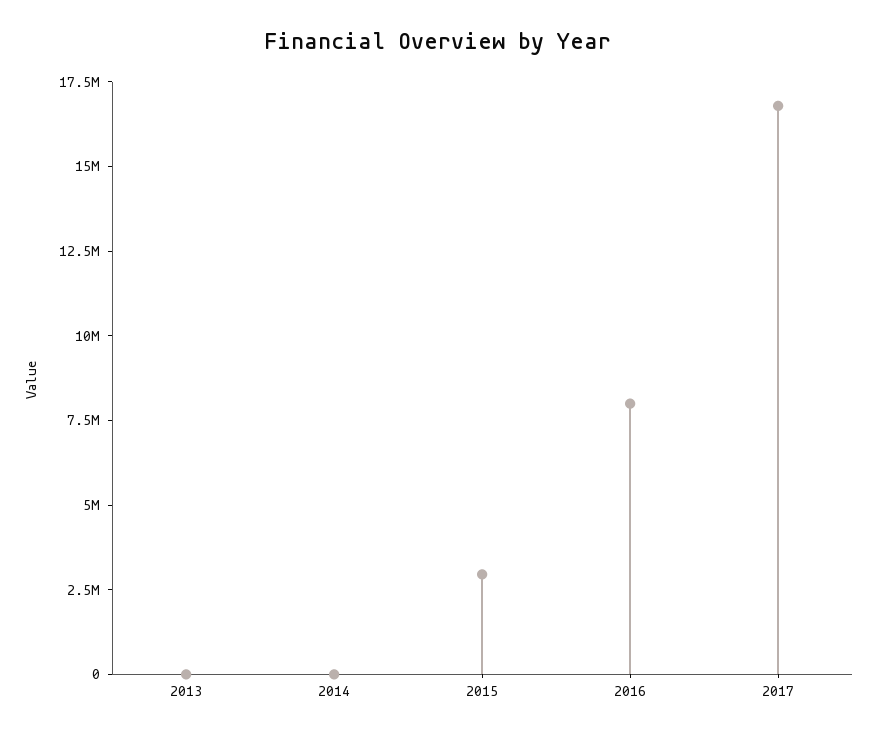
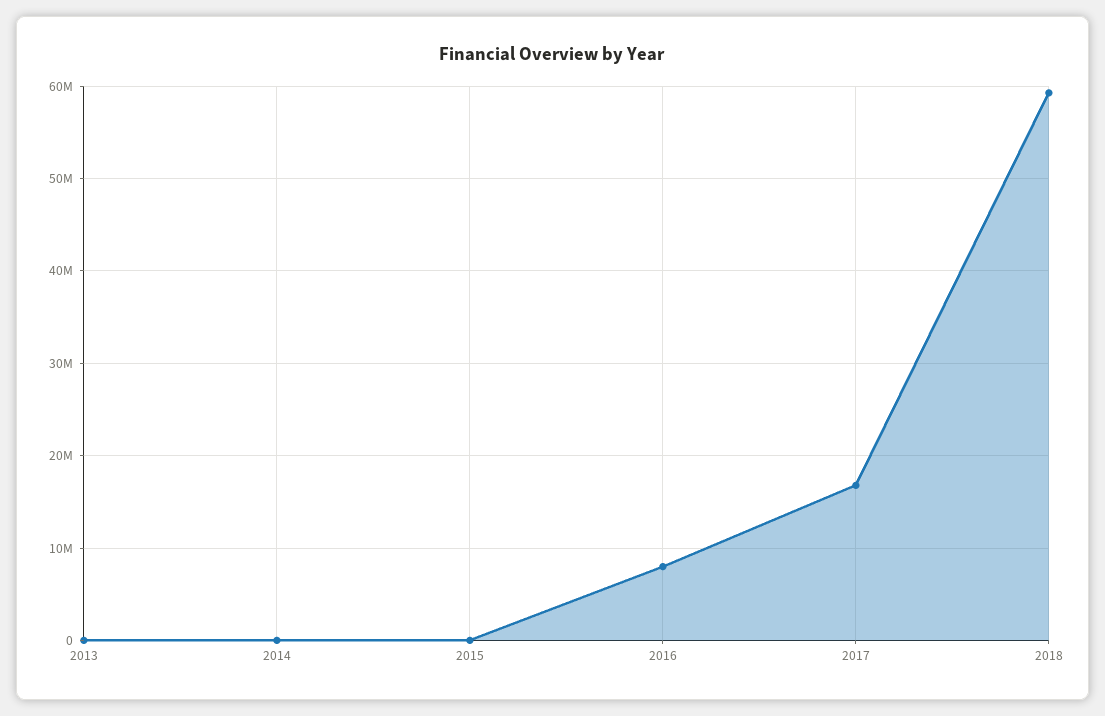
2015: 3000000 -> 0
2018: none -> 59000000

